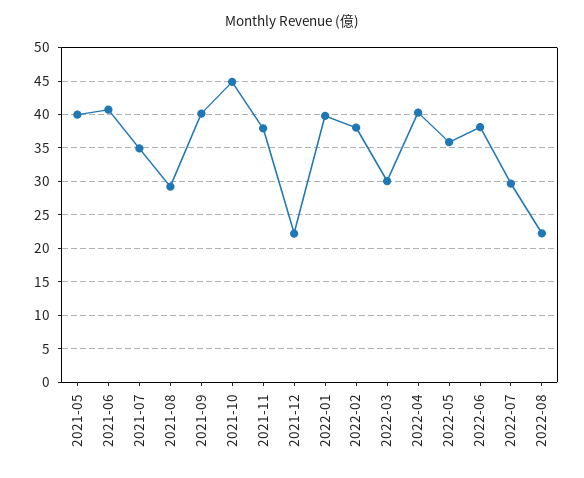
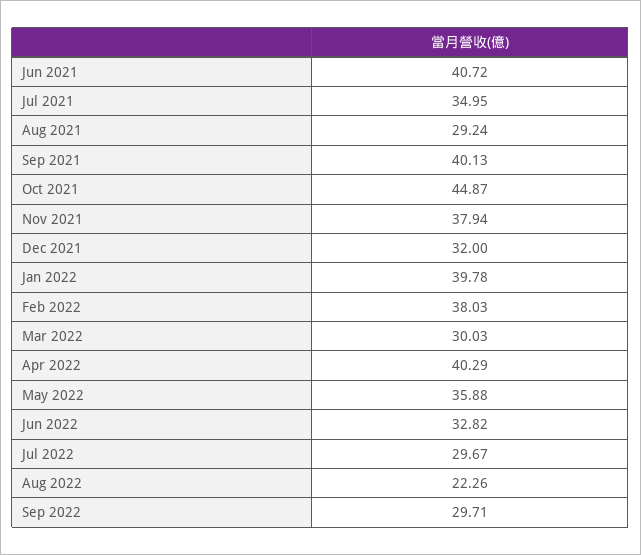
2021-05: 40 -> none
2021-12: 22 -> 32
2022-06: 38 -> 32.82
Sep 2022: none -> 29.71

